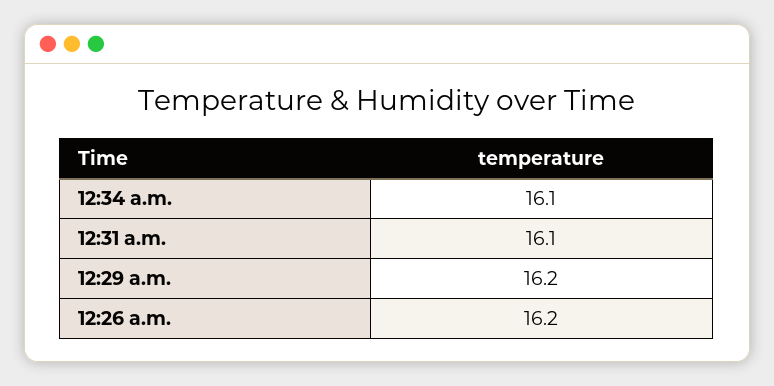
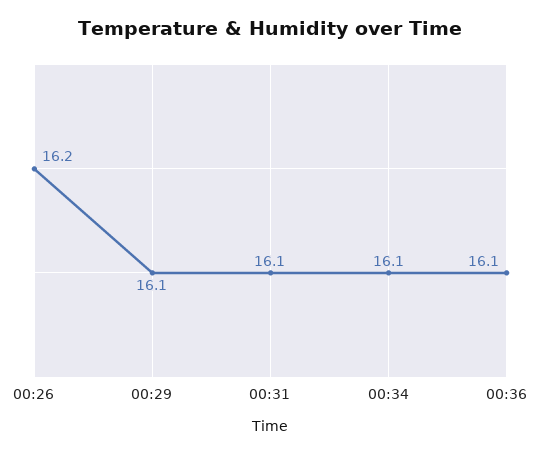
12:29 a.m.: 16.2 -> 16.1
00:36: none -> 16.1

